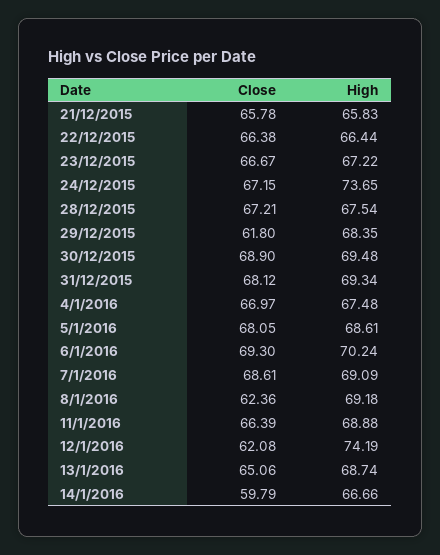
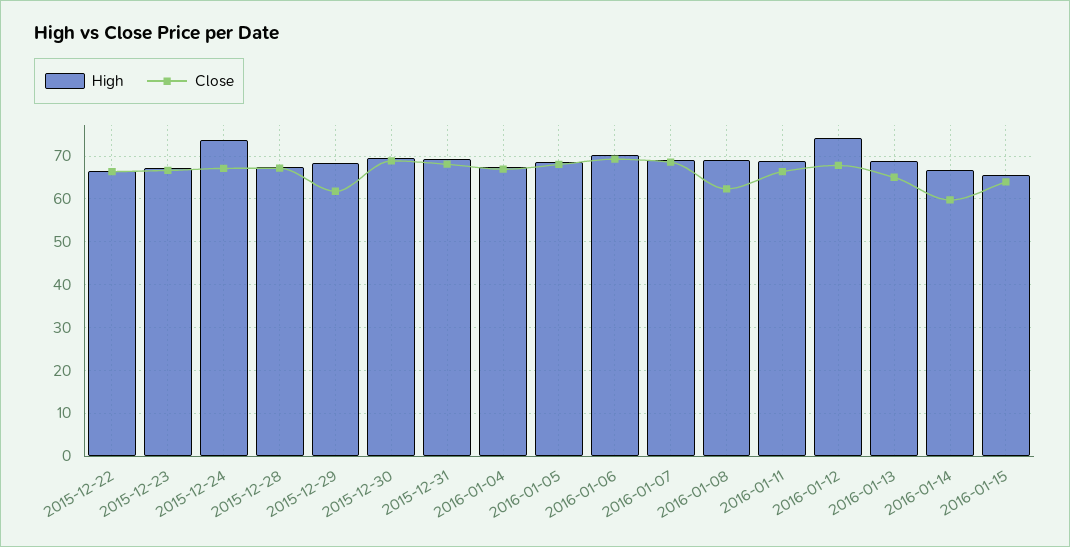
Close, 21/12/2015: 65.78 -> none
High, 21/12/2015: 65.83 -> none
Close, 12/1/2016: 62.08 -> 68
High, 2016-01-15: none -> 66
Close, 2016-01-15: none -> 64

